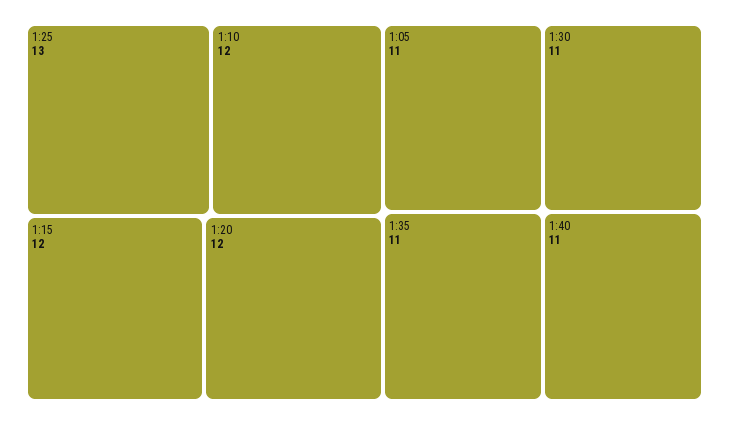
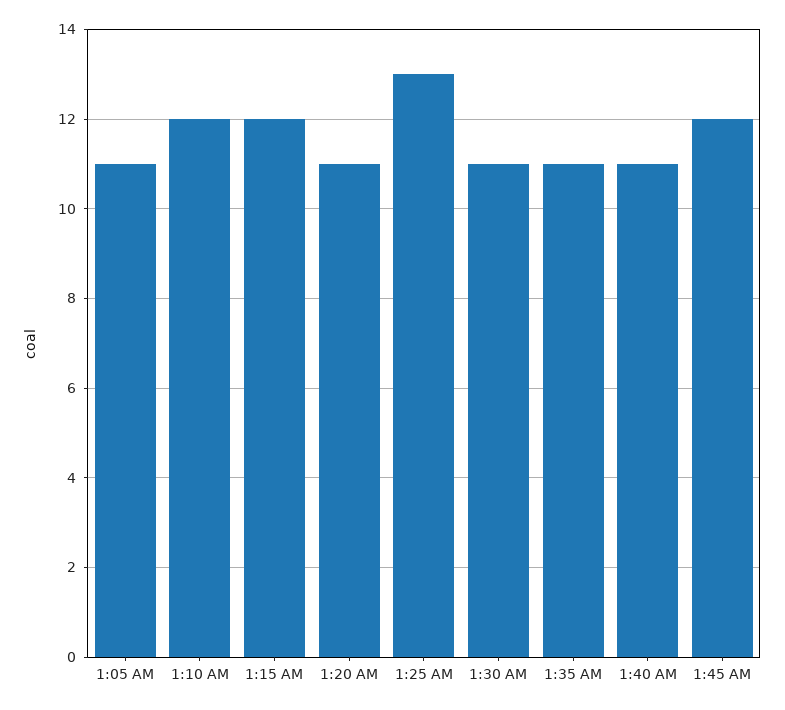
1:20: 12 -> 11
1:45 AM: none -> 12

